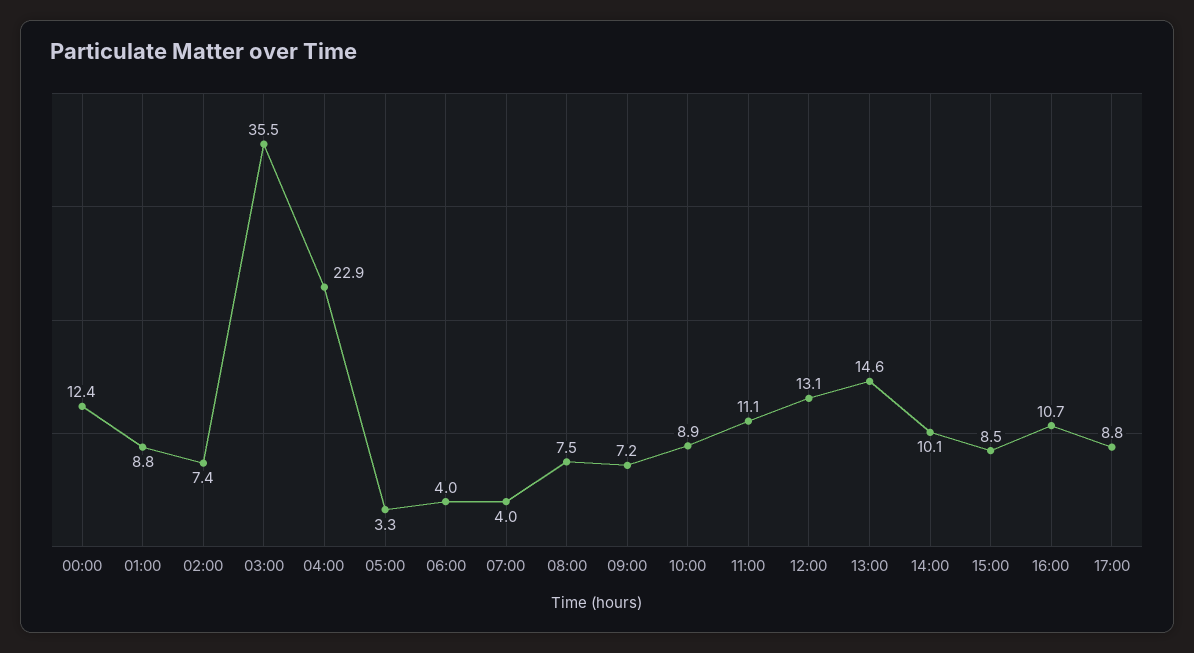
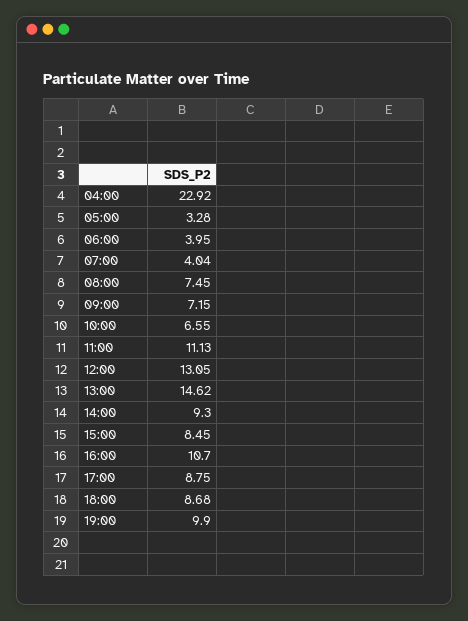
00:00: 12.4 -> none
01:00: 8.8 -> none
02:00: 7.4 -> none
03:00: 35.5 -> none
10:00: 8.9 -> 6.55
14:00: 10.1 -> 9.3
18:00: none -> 8.68
19:00: none -> 9.9

